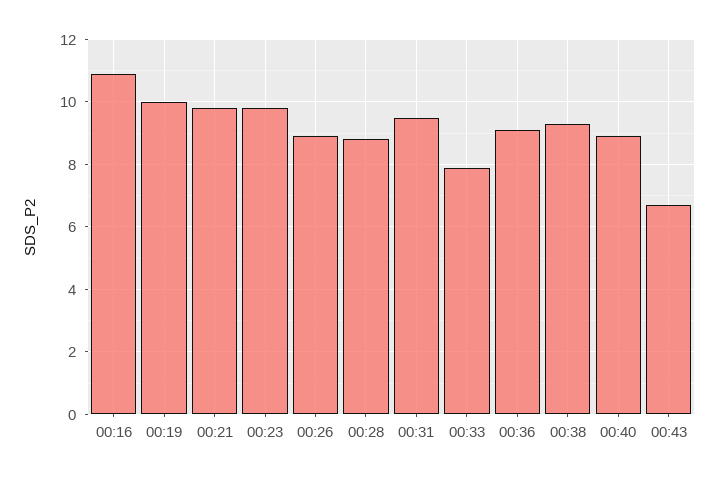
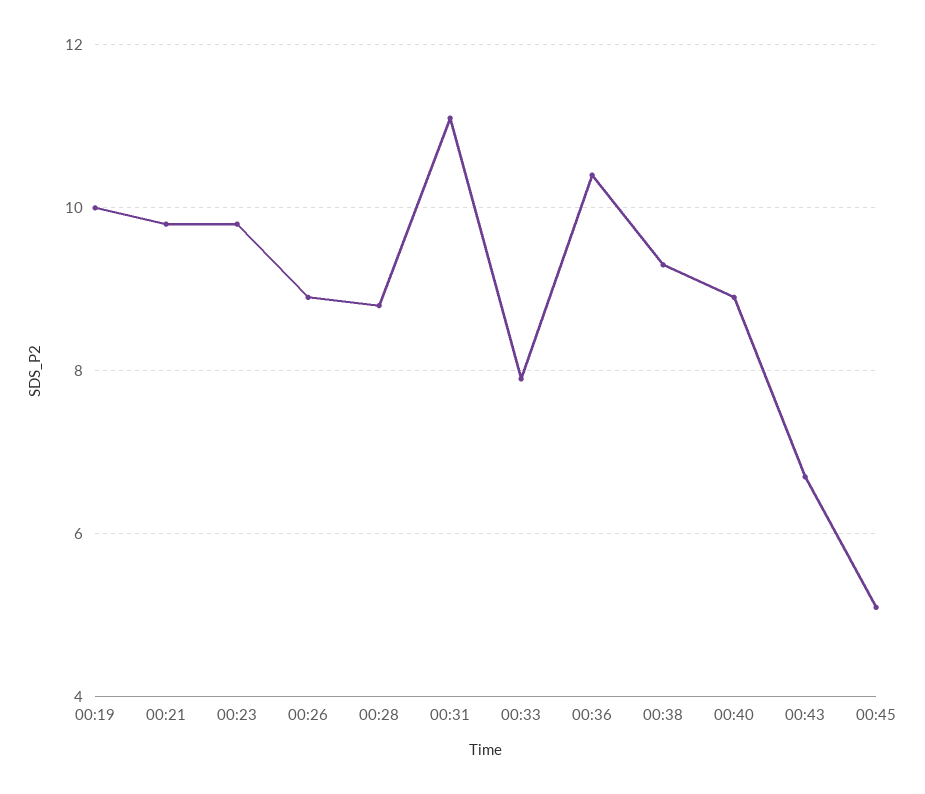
00:16: 11 -> none
00:31: 9.5 -> 11
00:36: 9 -> 10.5
00:45: none -> 5

